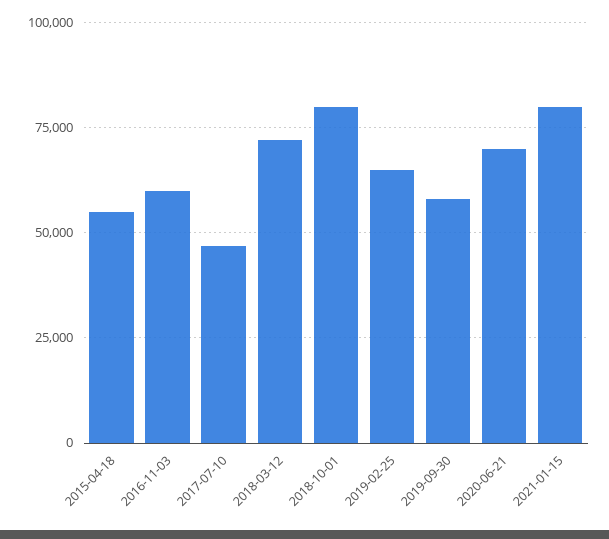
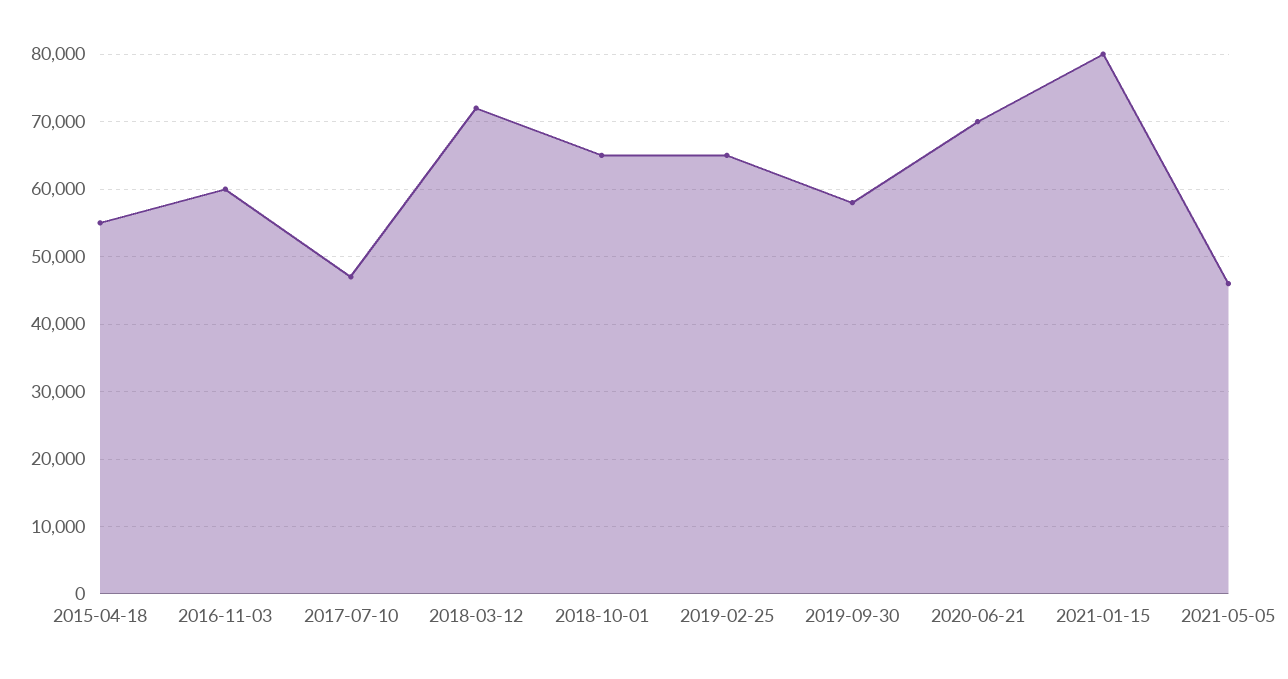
2018-10-01: 80000 -> 65000
2021-05-05: none -> 46000

